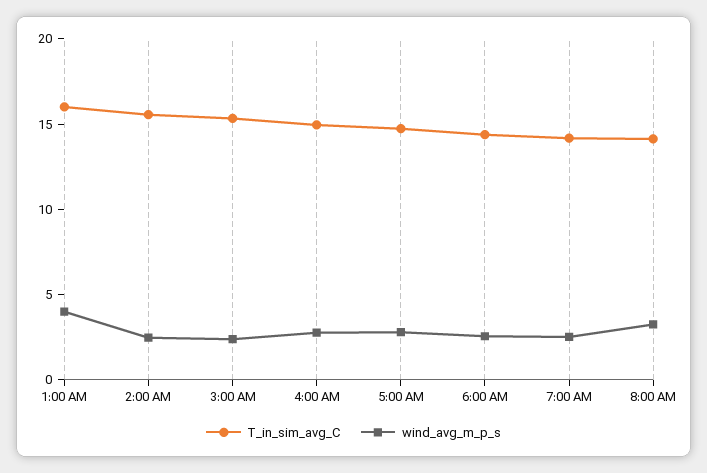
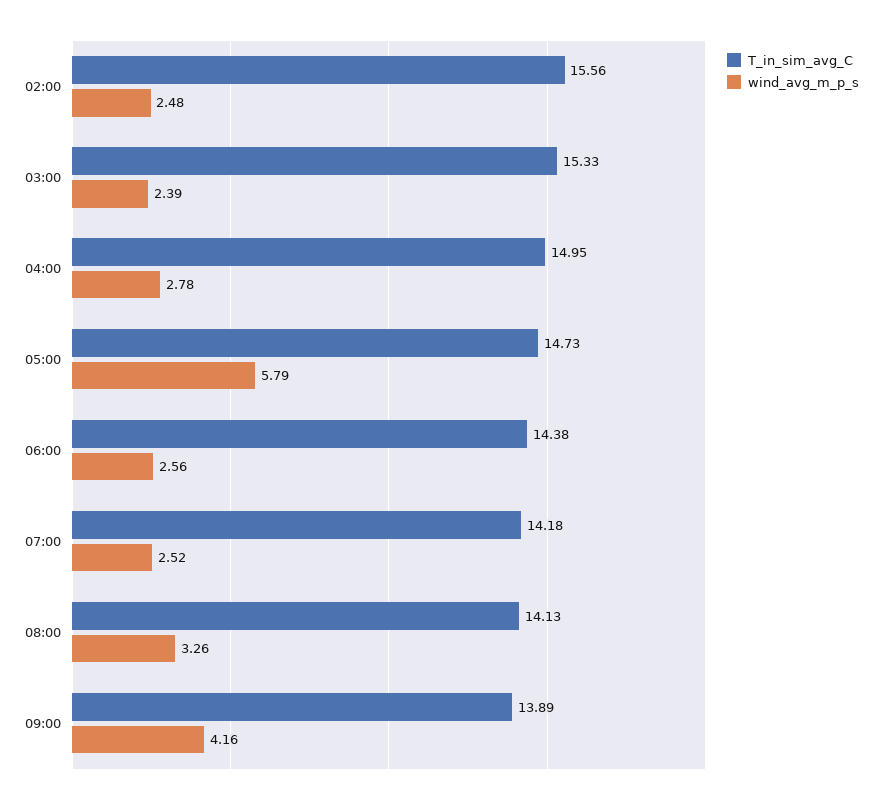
T_in_sim_avg_C, 1:00 AM: 16 -> none
wind_avg_m_p_s, 1:00 AM: 4 -> none
wind_avg_m_p_s, 5:00 AM: 3 -> 5.79
T_in_sim_avg_C, 09:00: none -> 13.89
wind_avg_m_p_s, 09:00: none -> 4.16

